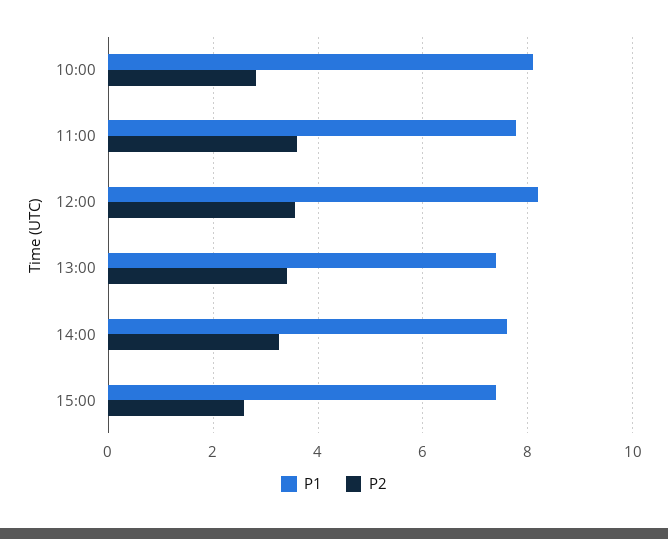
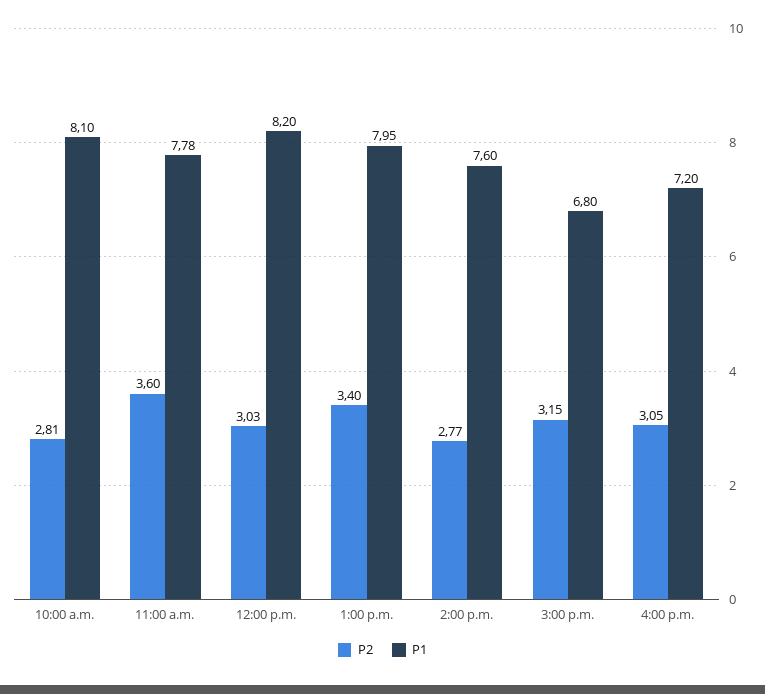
P2, 12:00: 3.6 -> 3.03
P1, 13:00: 7.4 -> 7.95
P2, 14:00: 3.2 -> 2.77
P1, 15:00: 7.4 -> 6.8
P2, 15:00: 2.6 -> 3.15
P2, 4:00 p.m.: none -> 3.05
P1, 4:00 p.m.: none -> 7.2

